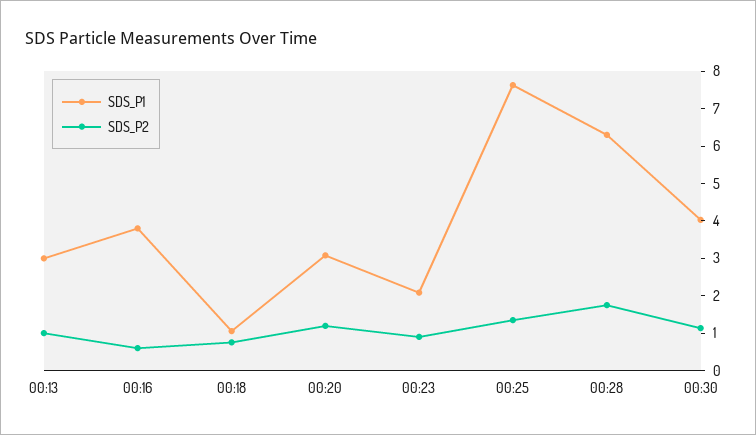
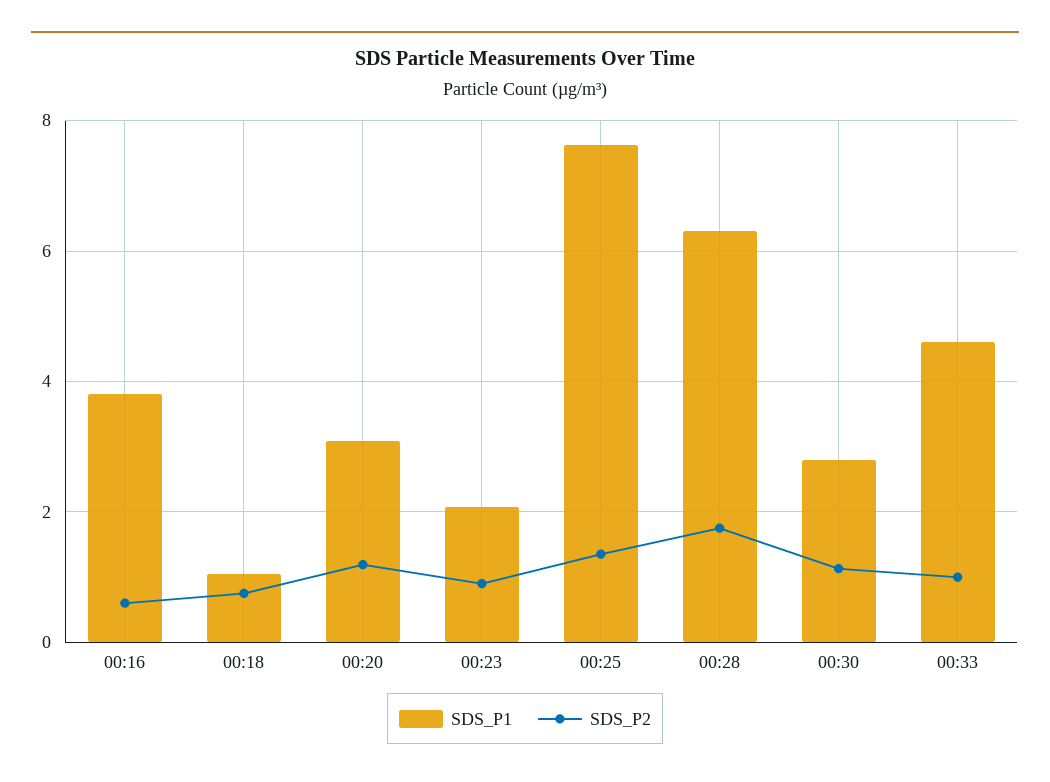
SDS_P1, 00:13: 3 -> none
SDS_P2, 00:13: 1 -> none
SDS_P1, 00:30: 4 -> 2.8
SDS_P1, 00:33: none -> 4.6
SDS_P2, 00:33: none -> 1

